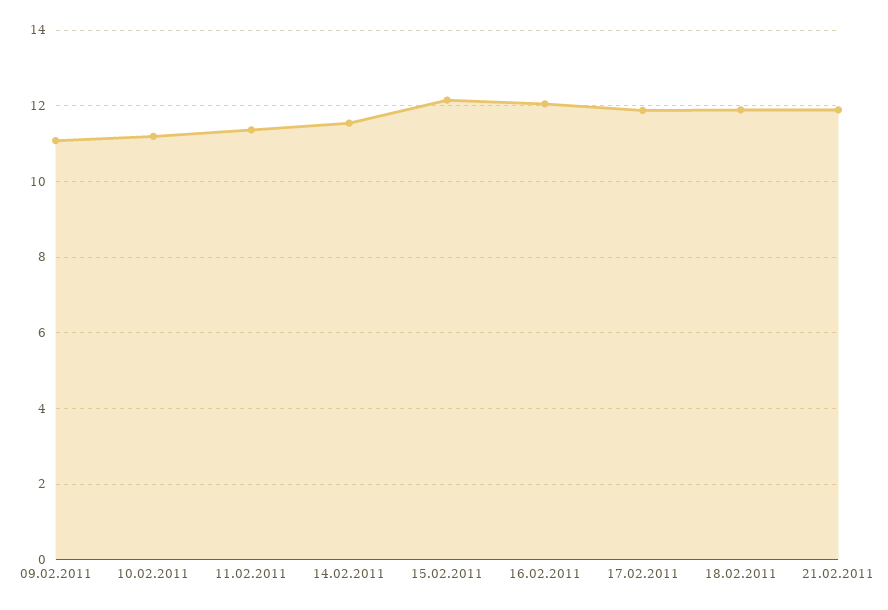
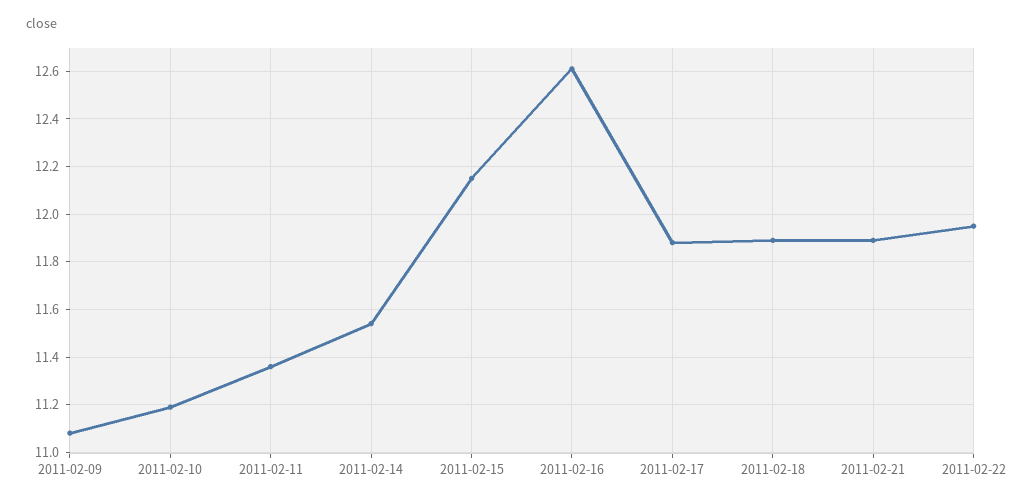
16.02.2011: 12 -> 12.6
2011-02-22: none -> 11.95

